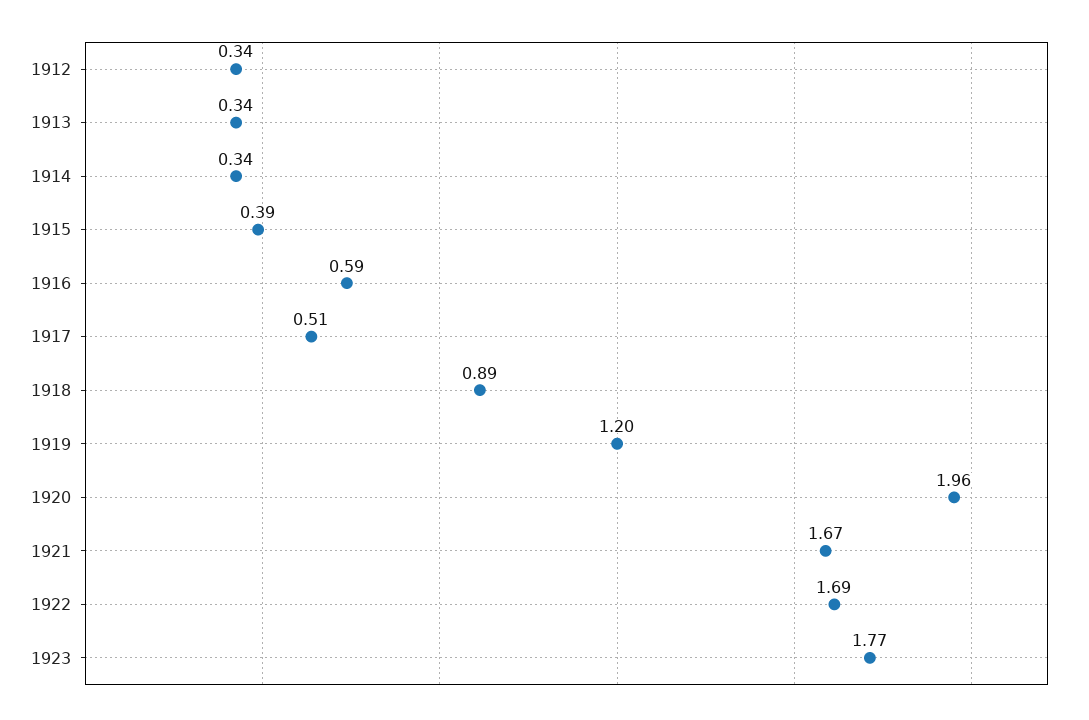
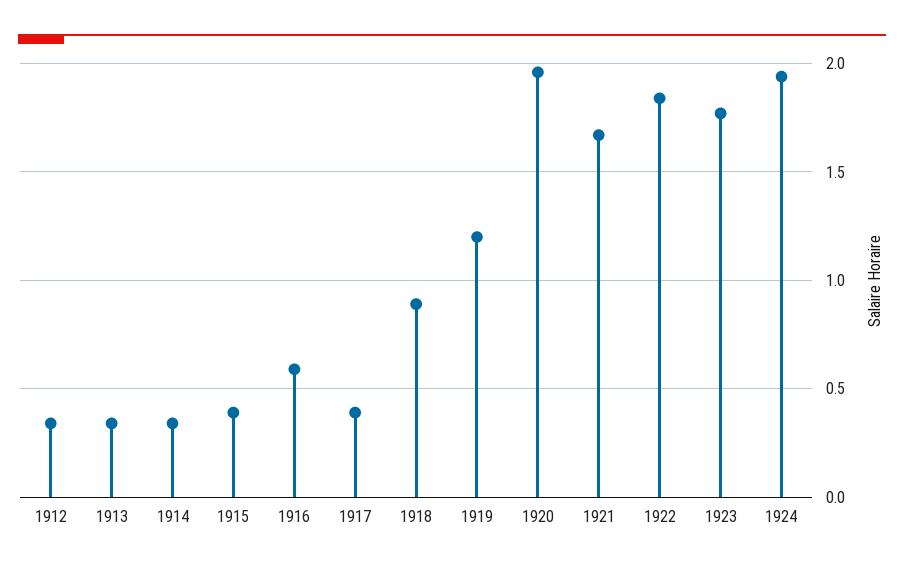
1917: 0.51 -> 0.4
1922: 1.69 -> 1.85
1924: none -> 1.95

